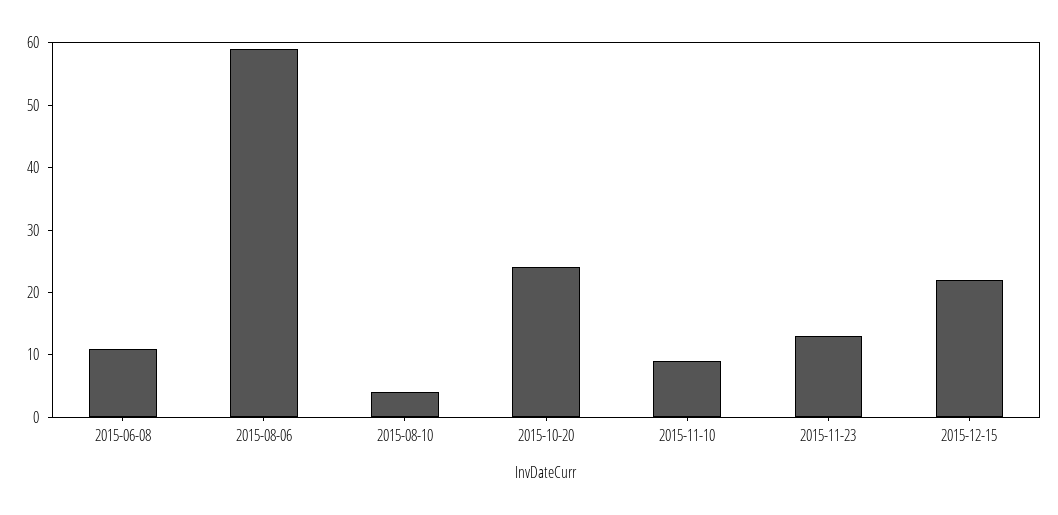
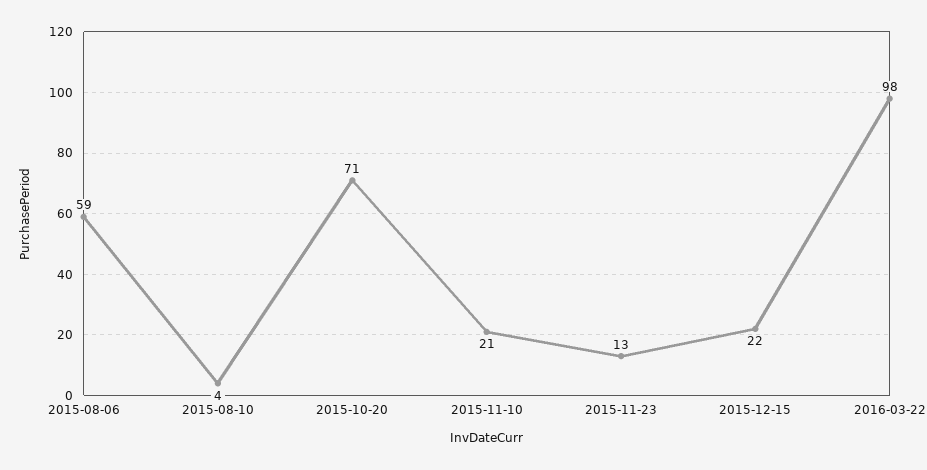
2015-06-08: 10 -> none
2015-10-20: 25 -> 71
2015-11-10: 10 -> 21
2016-03-22: none -> 98

